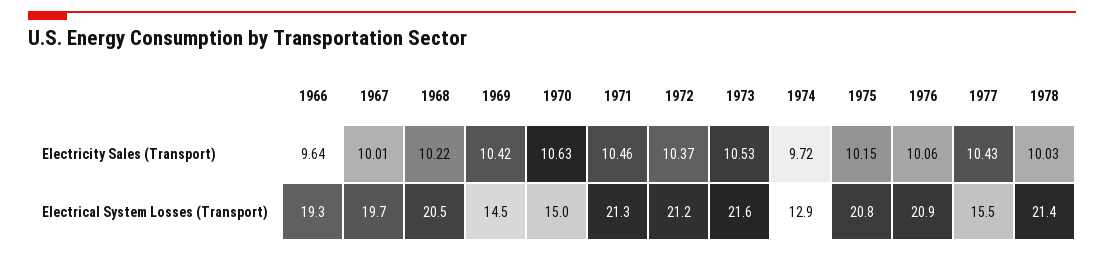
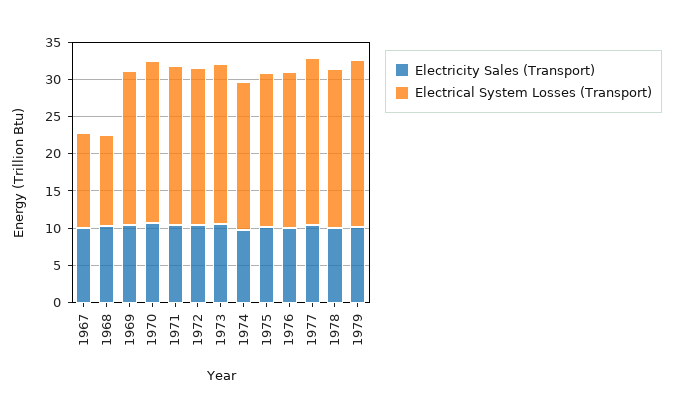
Electricity Sales (Transport), 1966: 9.64 -> none
Electrical System Losses (Transport), 1966: 19.3 -> none
Electrical System Losses (Transport), 1967: 19.7 -> 12.5
Electrical System Losses (Transport), 1968: 20.5 -> 12.5
Electrical System Losses (Transport), 1969: 14.5 -> 20
Electrical System Losses (Transport), 1970: 15 -> 22.5
Electrical System Losses (Transport), 1974: 12.9 -> 20
Electrical System Losses (Transport), 1977: 15.5 -> 22.5
Electricity Sales (Transport), 1979: none -> 10
Electrical System Losses (Transport), 1979: none -> 22.5

